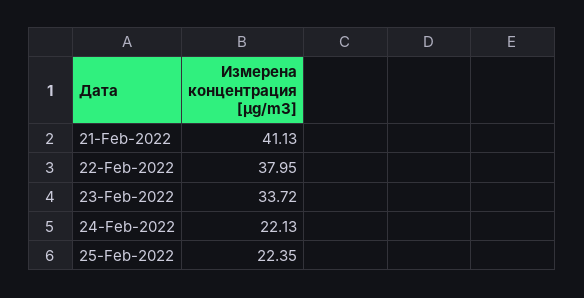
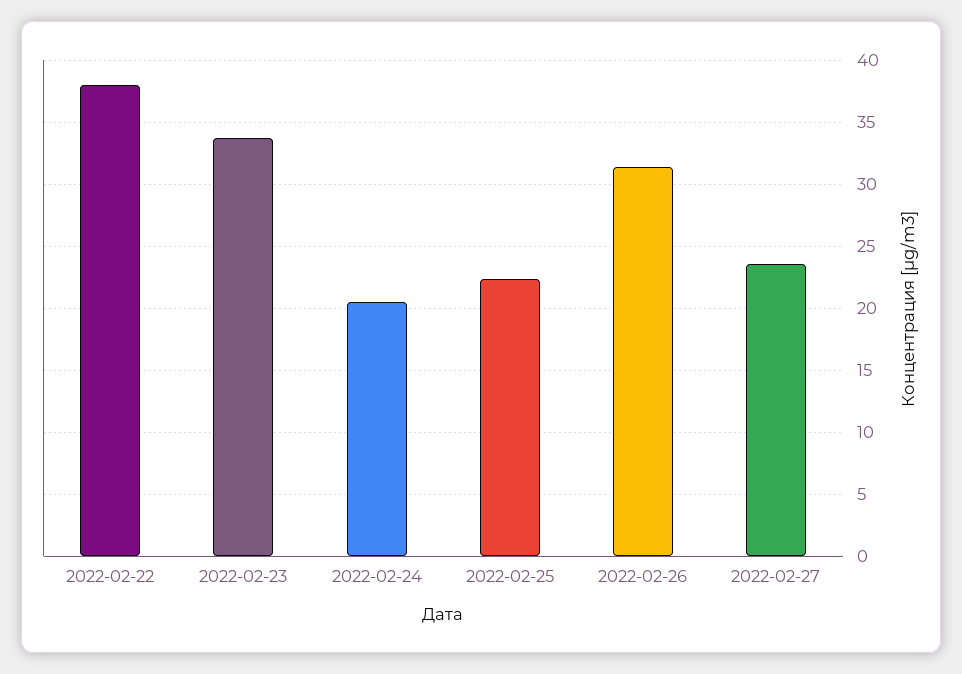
21-Feb-2022: 41.13 -> none
24-Feb-2022: 22.13 -> 20.5
2022-02-26: none -> 31.5
2022-02-27: none -> 23.5

